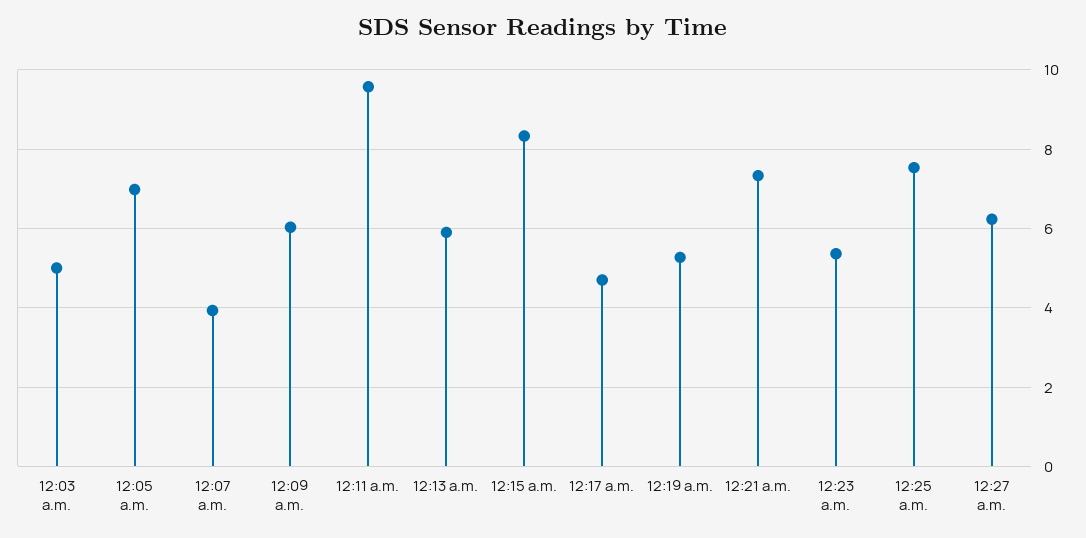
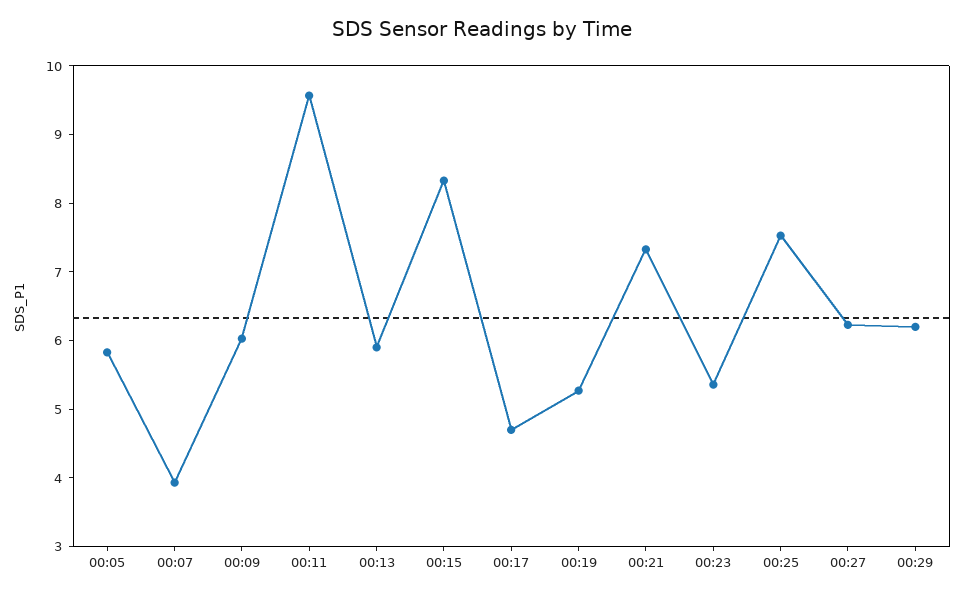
12:03 a.m.: 5 -> none
12:05 a.m.: 7 -> 5.8
00:29: none -> 6.2

